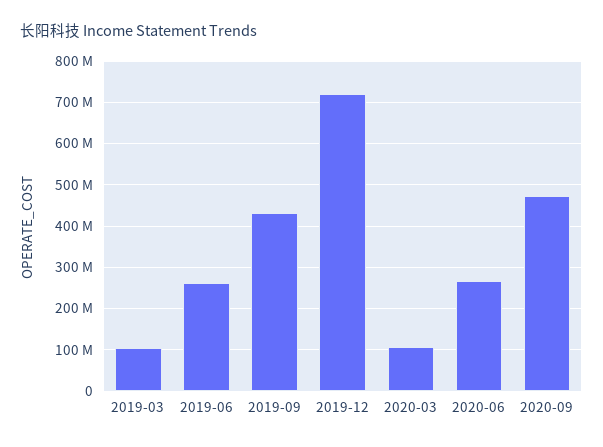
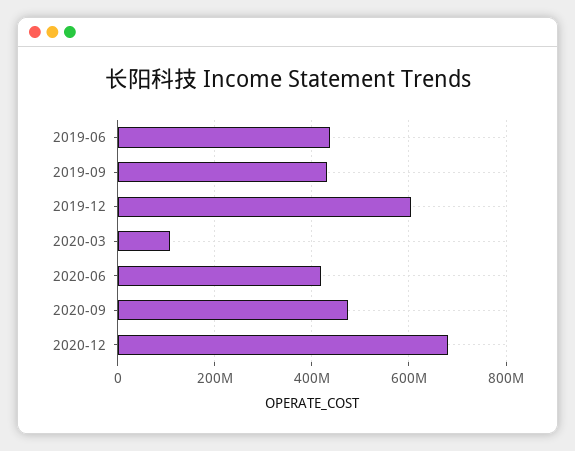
2019-03: 100000000 -> none
2019-06: 260000000 -> 440000000
2019-12: 720000000 -> 600000000
2020-06: 260000000 -> 420000000
2020-12: none -> 680000000

